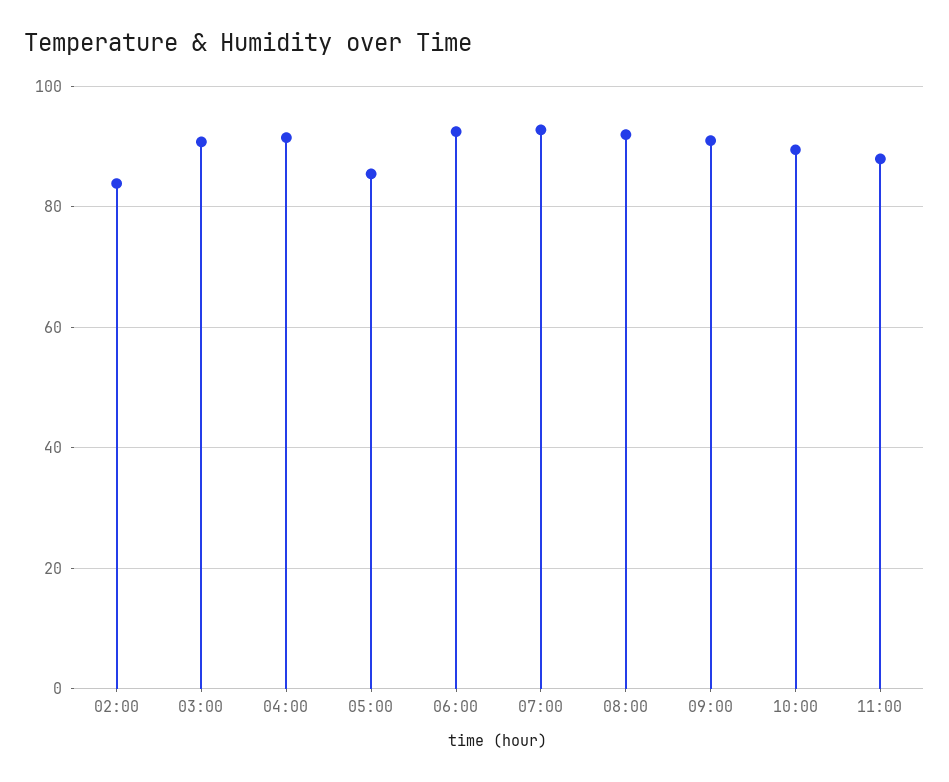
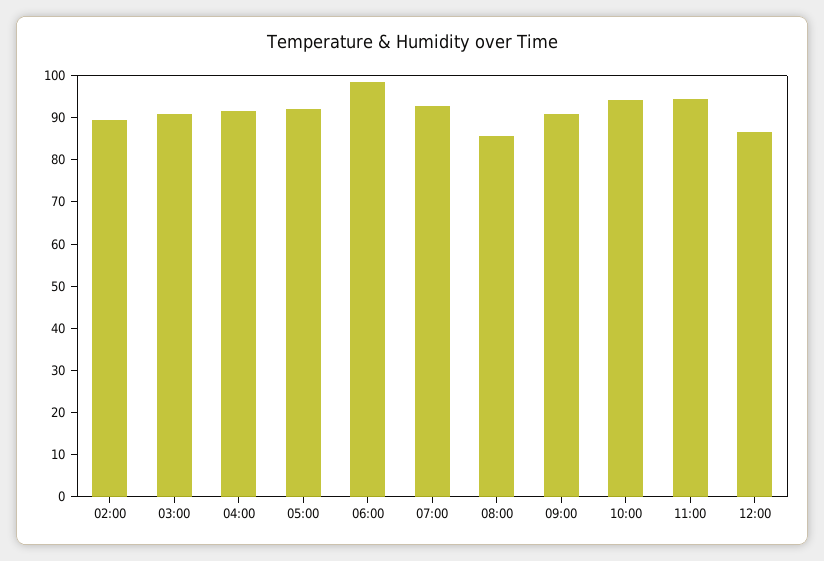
02:00: 84 -> 90
05:00: 86 -> 92
06:00: 92 -> 98
08:00: 92 -> 86
10:00: 90 -> 94
11:00: 88 -> 94
12:00: none -> 86

